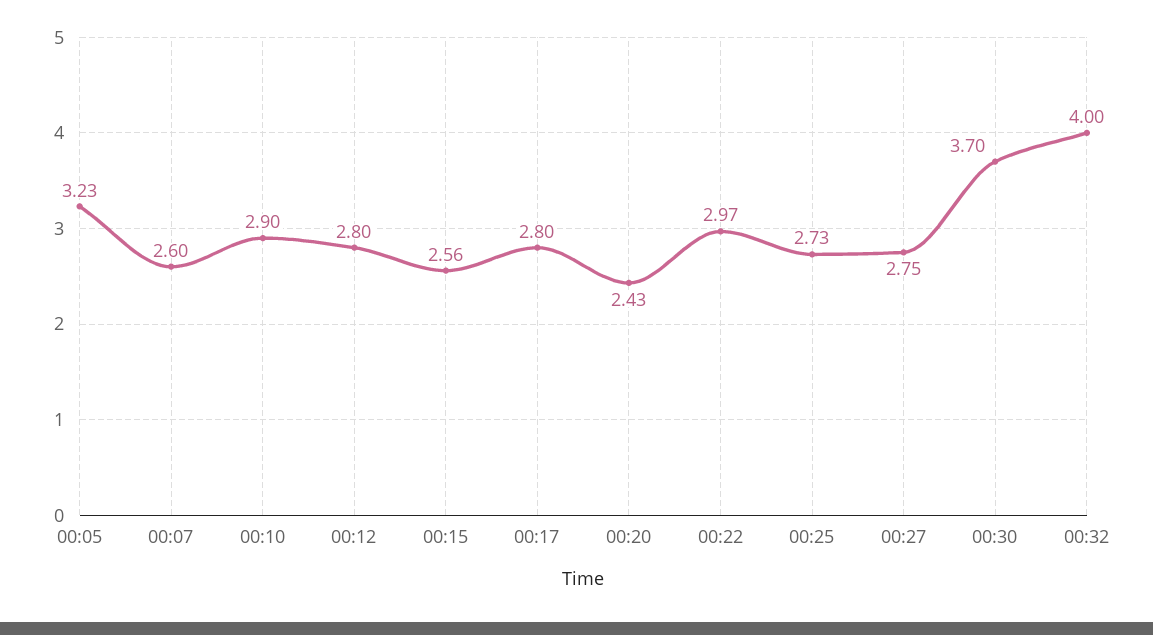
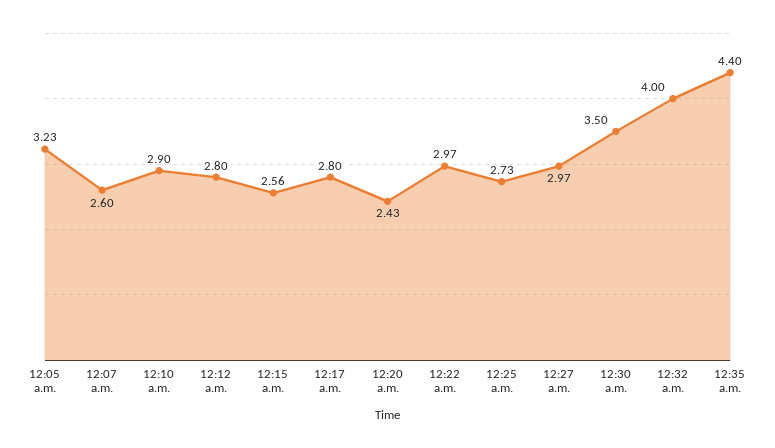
00:27: 2.75 -> 2.97
00:30: 3.7 -> 3.5
12:35 a.m.: none -> 4.4

